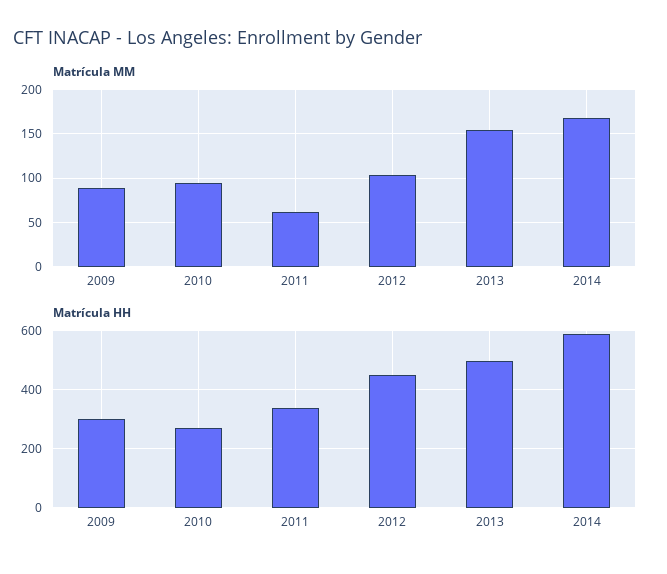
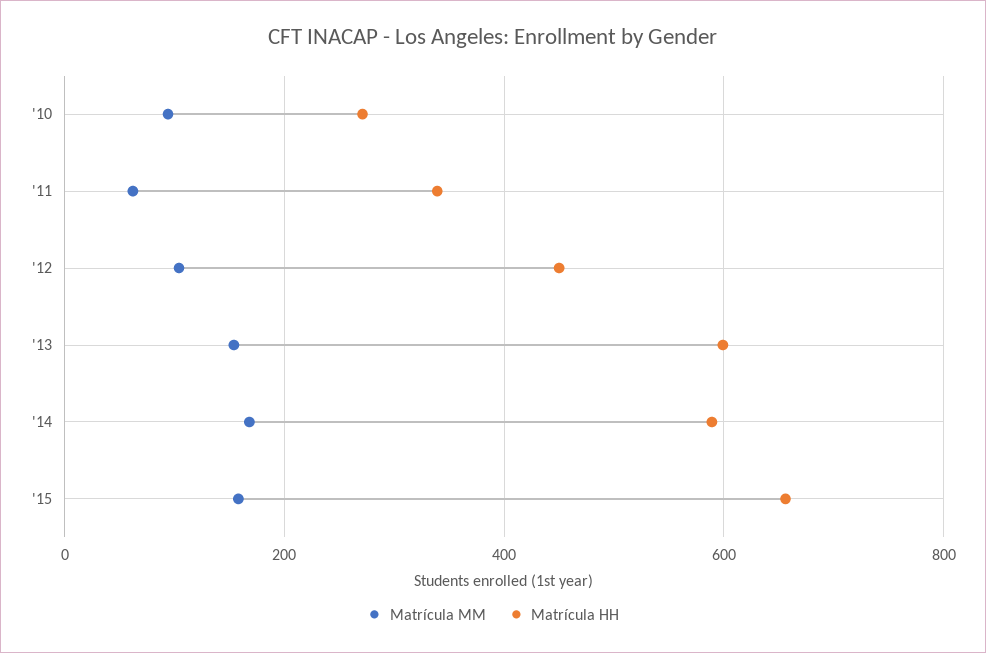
Matrícula MM, 2009: 90 -> none
Matrícula HH, 2009: 300 -> none
Matrícula HH, 2013: 500 -> 600
Matrícula MM, '15: none -> 160
Matrícula HH, '15: none -> 660

